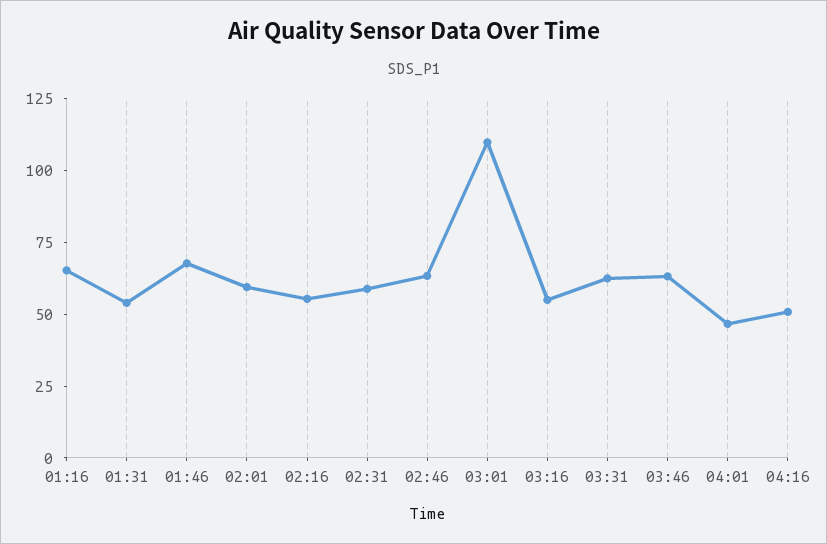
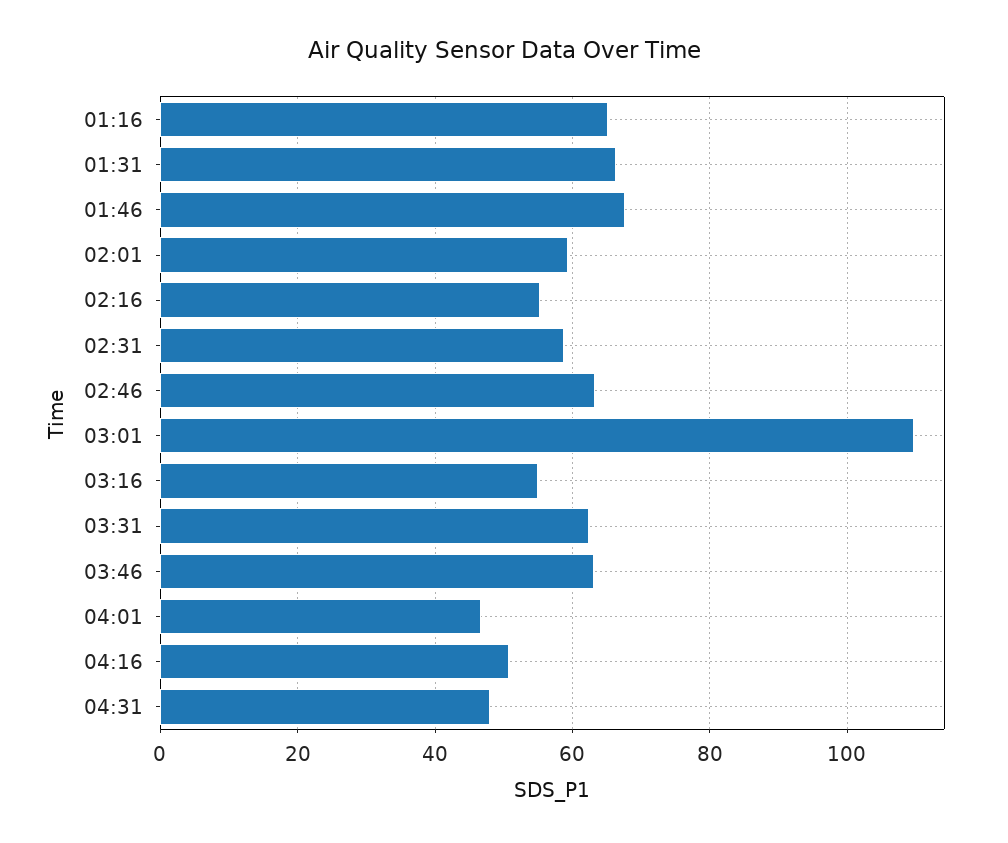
01:31: 55 -> 66
04:31: none -> 48

